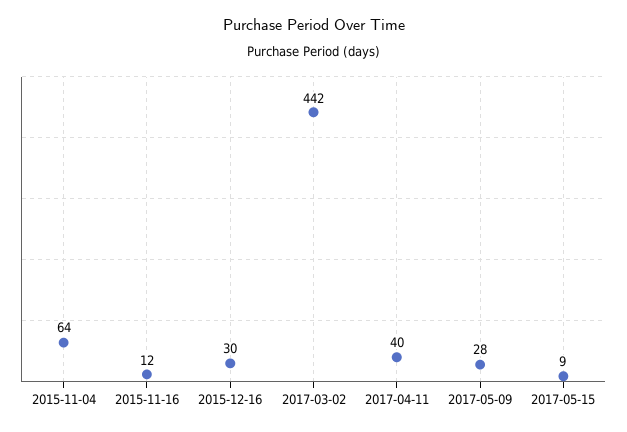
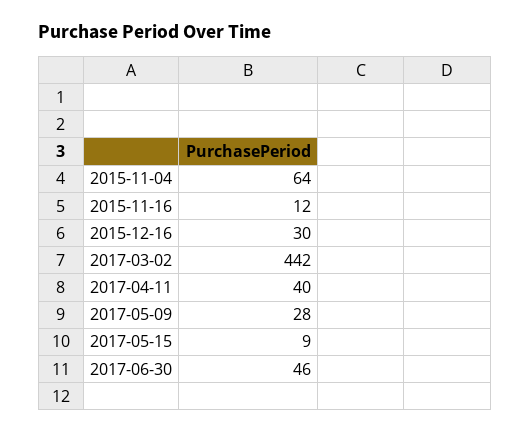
2017-06-30: none -> 46

